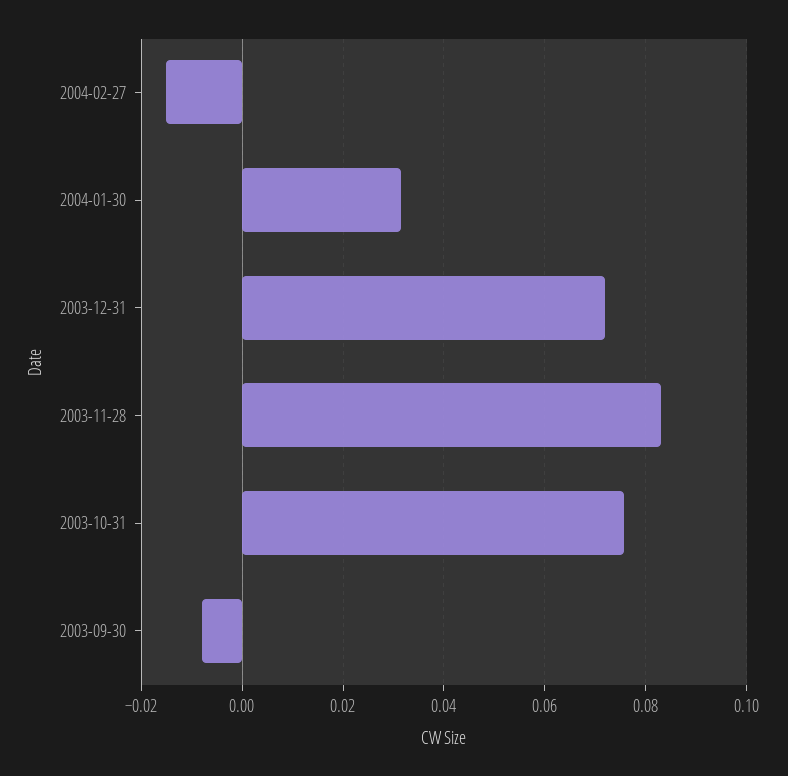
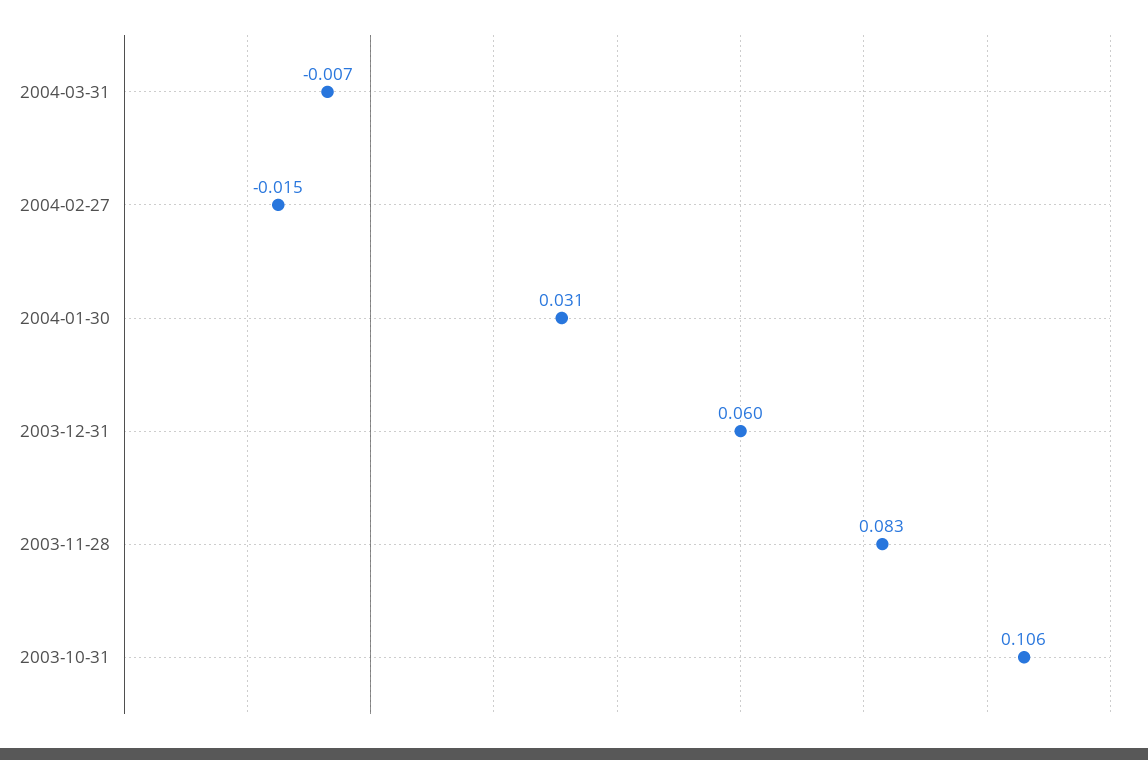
2003-12-31: 0.072 -> 0.06
2003-10-31: 0.076 -> 0.106
2003-09-30: -0.008 -> none
2004-03-31: none -> -0.007

